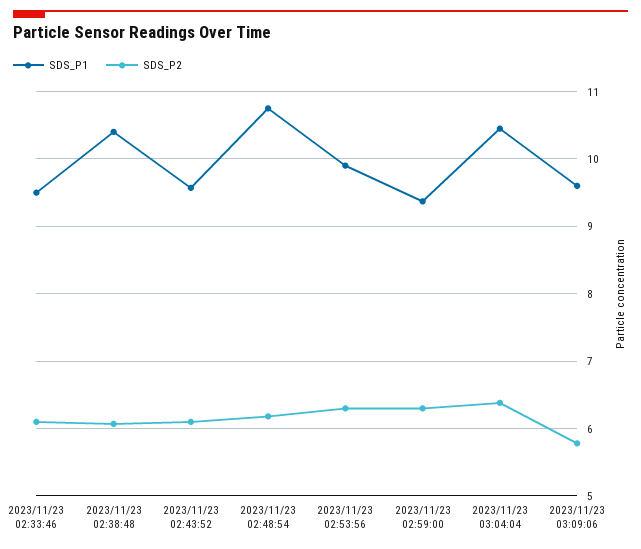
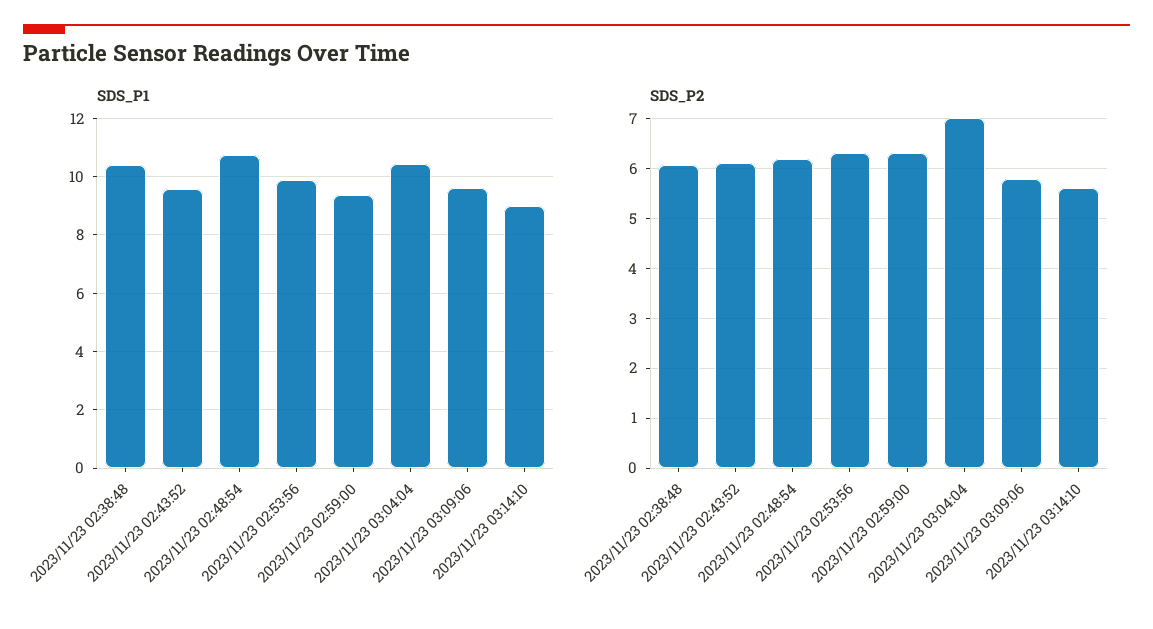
SDS_P1, 2023/11/23 02:33:46: 9.5 -> none
SDS_P2, 2023/11/23 02:33:46: 6.1 -> none
SDS_P2, 2023/11/23 03:04:04: 6.4 -> 7
SDS_P1, 2023/11/23 03:14:10: none -> 9
SDS_P2, 2023/11/23 03:14:10: none -> 5.6

